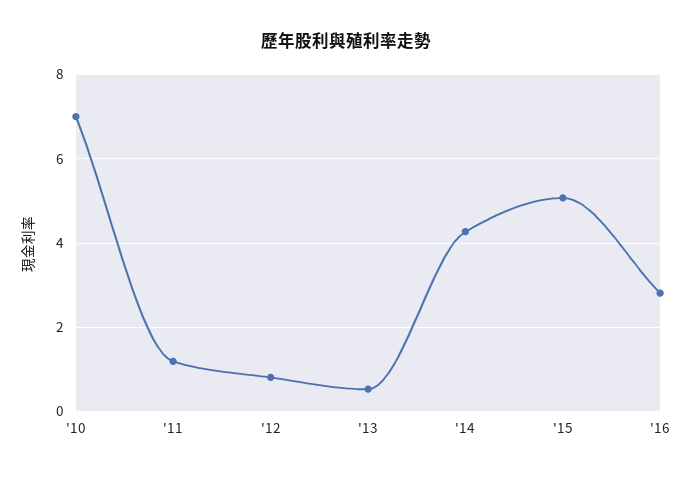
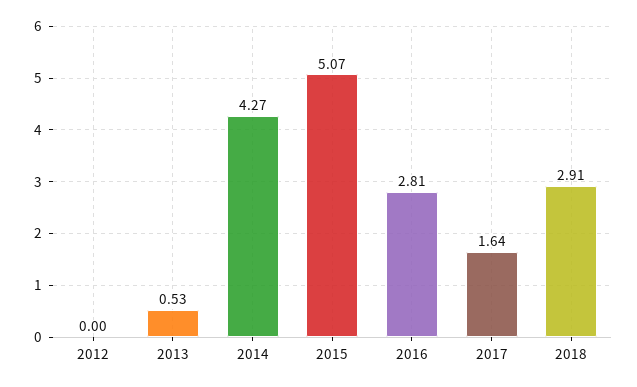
'10: 7 -> none
'11: 1.2 -> none
'12: 0.8 -> 0
2017: none -> 1.64
2018: none -> 2.91

